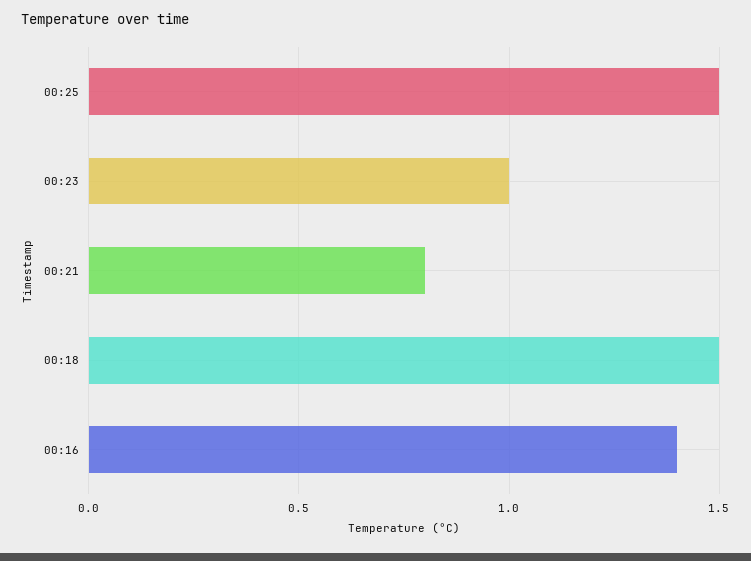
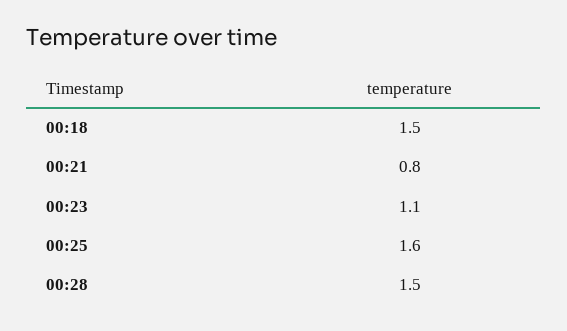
00:25: 1.5 -> 1.6
00:23: 1 -> 1.1
00:16: 1.4 -> none
00:28: none -> 1.5

